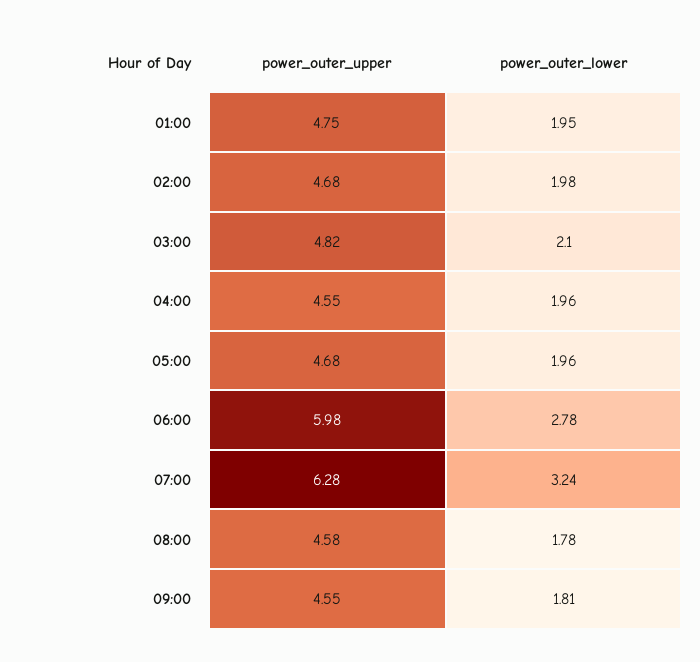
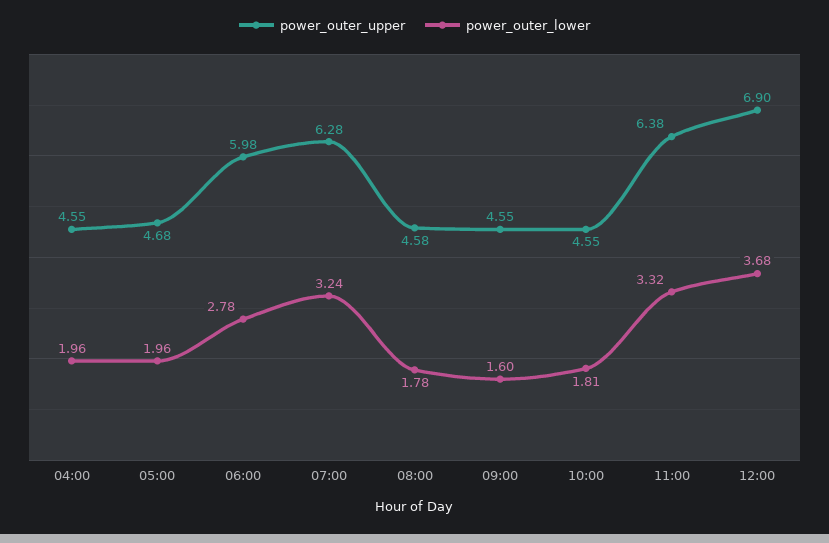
power_outer_upper, 01:00: 4.75 -> none
power_outer_lower, 01:00: 1.95 -> none
power_outer_upper, 02:00: 4.68 -> none
power_outer_lower, 02:00: 1.98 -> none
power_outer_upper, 03:00: 4.82 -> none
power_outer_lower, 03:00: 2.1 -> none
power_outer_lower, 09:00: 1.81 -> 1.6
power_outer_upper, 10:00: none -> 4.55
power_outer_lower, 10:00: none -> 1.81
power_outer_upper, 11:00: none -> 6.38
power_outer_lower, 11:00: none -> 3.32
power_outer_upper, 12:00: none -> 6.9
power_outer_lower, 12:00: none -> 3.68

